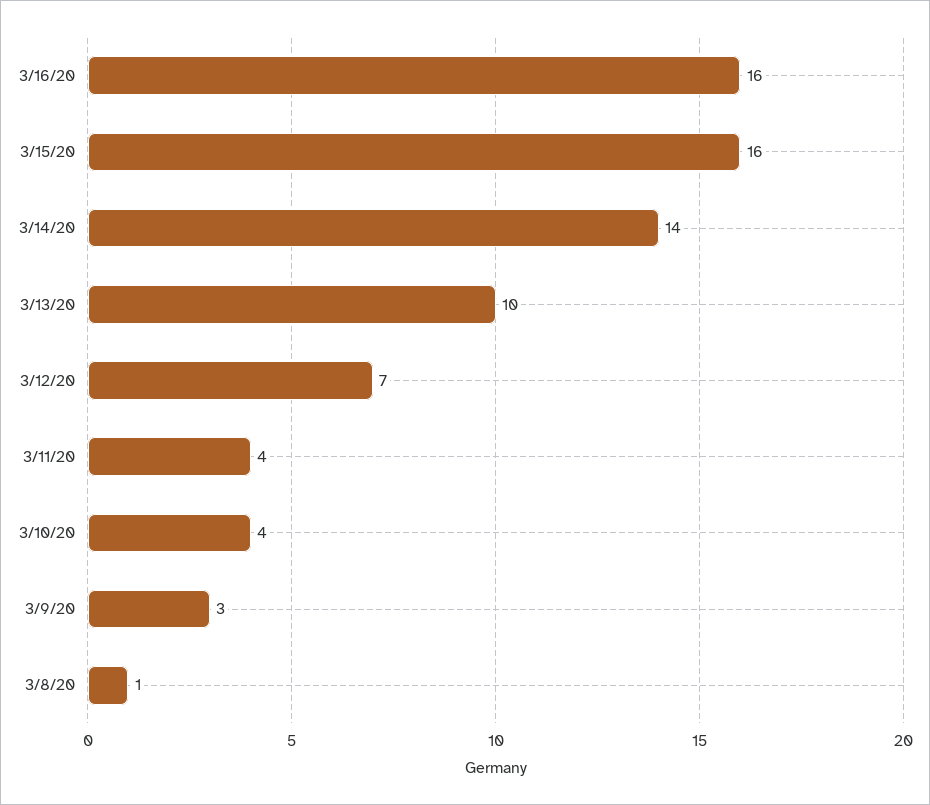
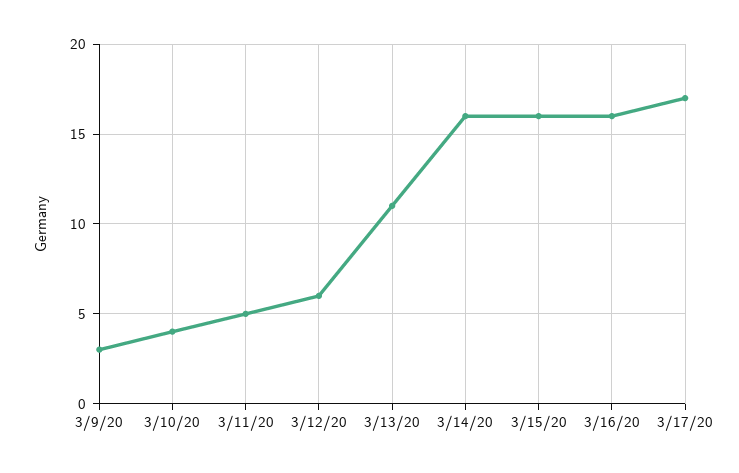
3/14/20: 14 -> 16
3/13/20: 10 -> 11
3/12/20: 7 -> 6
3/11/20: 4 -> 5
3/8/20: 1 -> none
3/17/20: none -> 17

